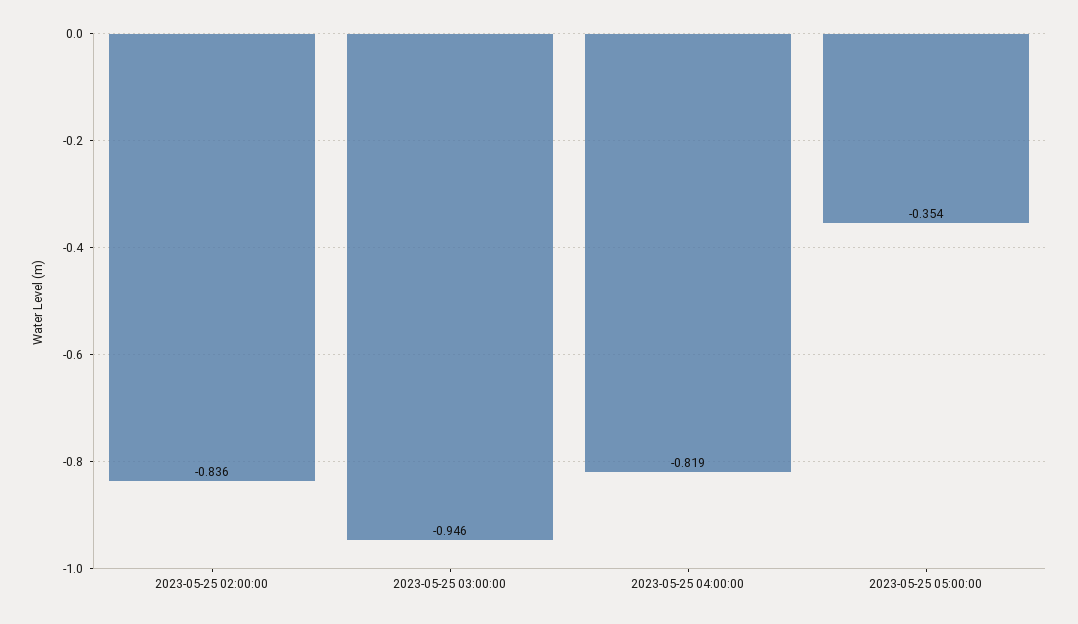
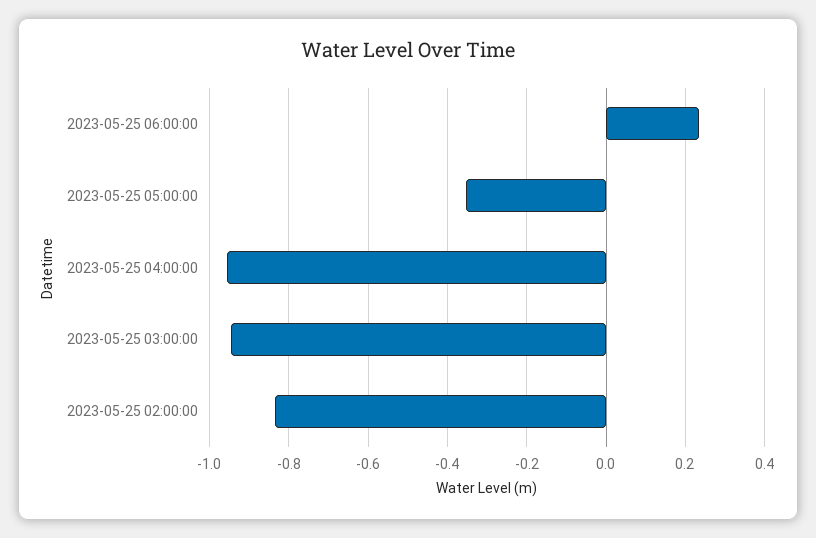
2023-05-25 04:00:00: -0.819 -> -0.96
2023-05-25 06:00:00: none -> 0.24

